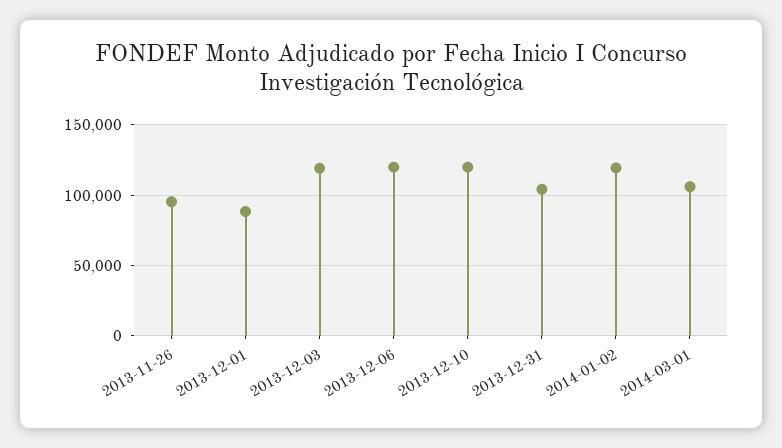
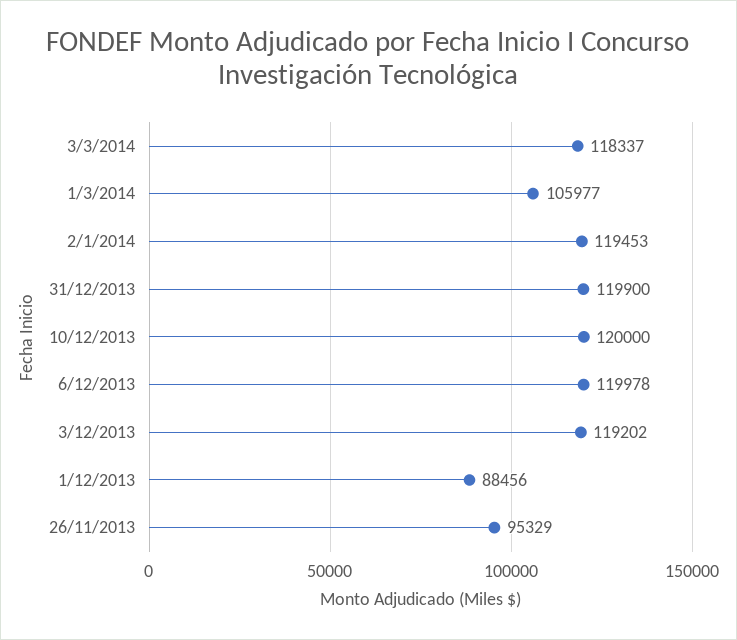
2013-12-31: 105000 -> 119900
3/3/2014: none -> 118337

